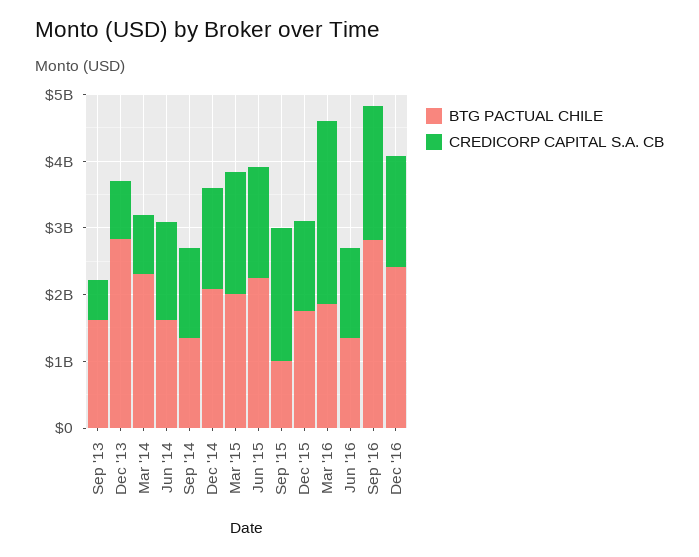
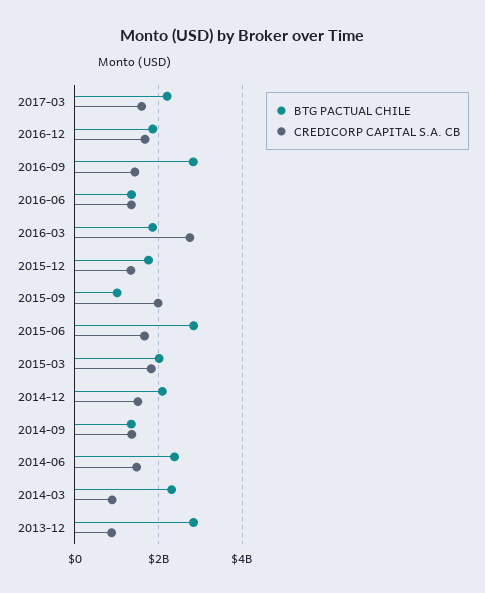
BTG PACTUAL CHILE, Sep '13: 1600000000 -> none
CREDICORP CAPITAL S.A. CB, Sep '13: 600000000 -> none
BTG PACTUAL CHILE, Jun '14: 1600000000 -> 2400000000
BTG PACTUAL CHILE, Jun '15: 2200000000 -> 2800000000
CREDICORP CAPITAL S.A. CB, Sep '16: 2000000000 -> 1400000000
BTG PACTUAL CHILE, Dec '16: 2400000000 -> 1800000000
BTG PACTUAL CHILE, 2017-03: none -> 2200000000
CREDICORP CAPITAL S.A. CB, 2017-03: none -> 1600000000

